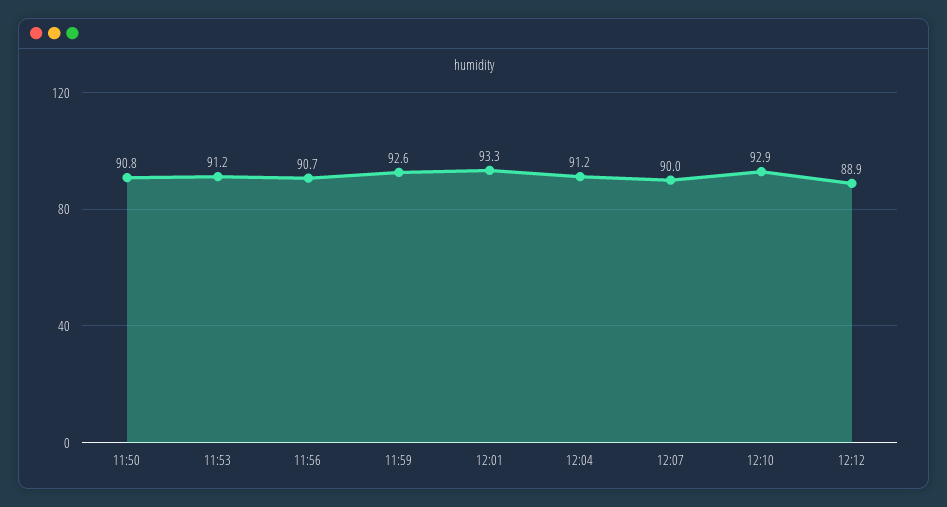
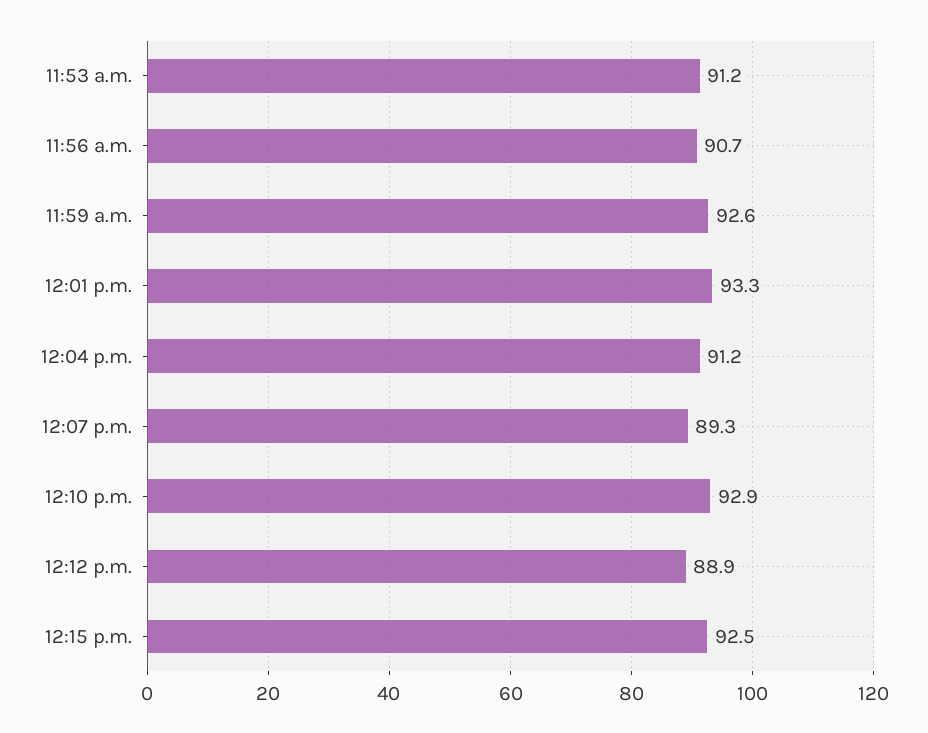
11:50: 90.8 -> none
12:07: 90 -> 89.3
12:15 p.m.: none -> 92.5

